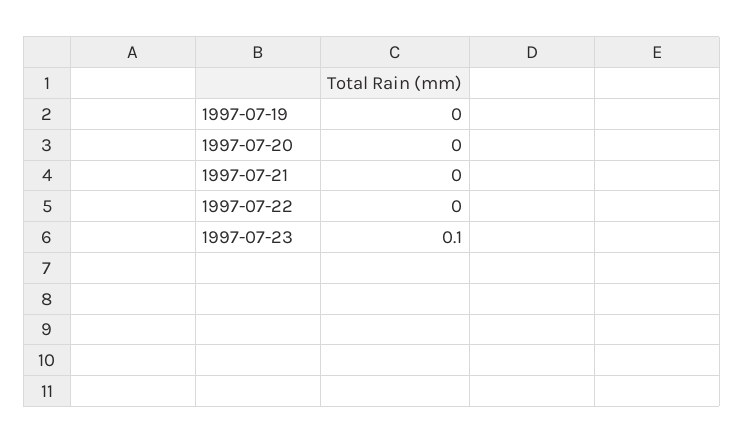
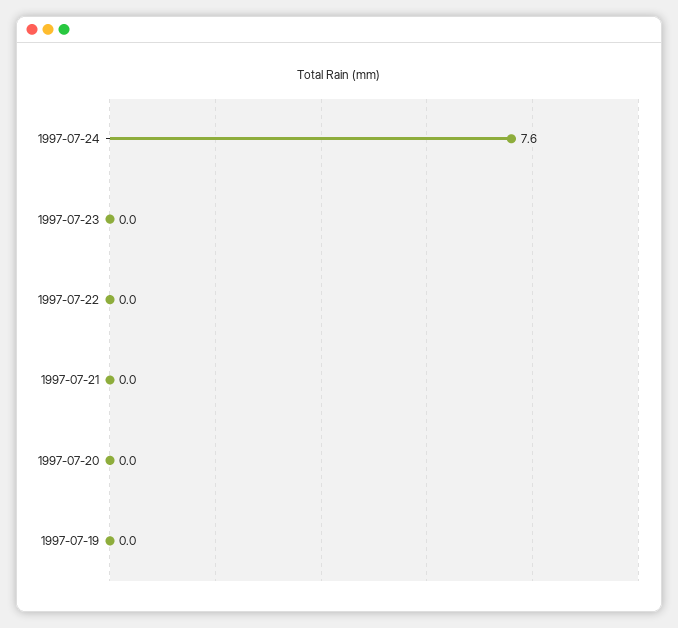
1997-07-23: 0.1 -> 0
1997-07-24: none -> 7.6

